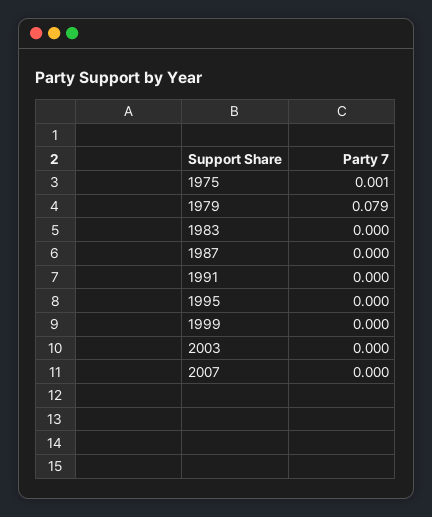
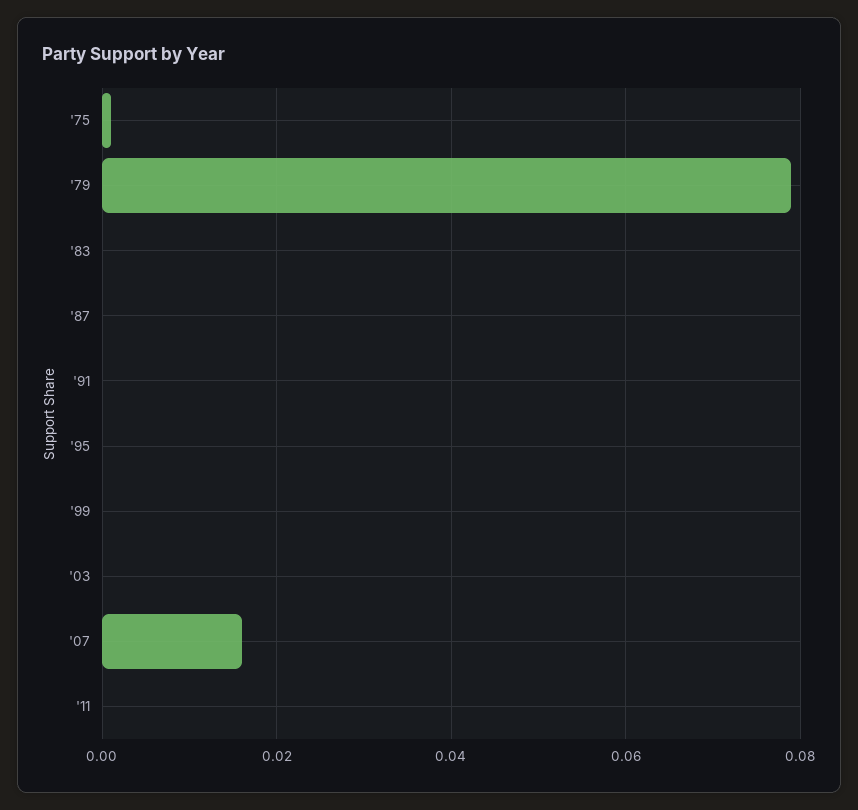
2007: 0 -> 0.015
'11: none -> 0

